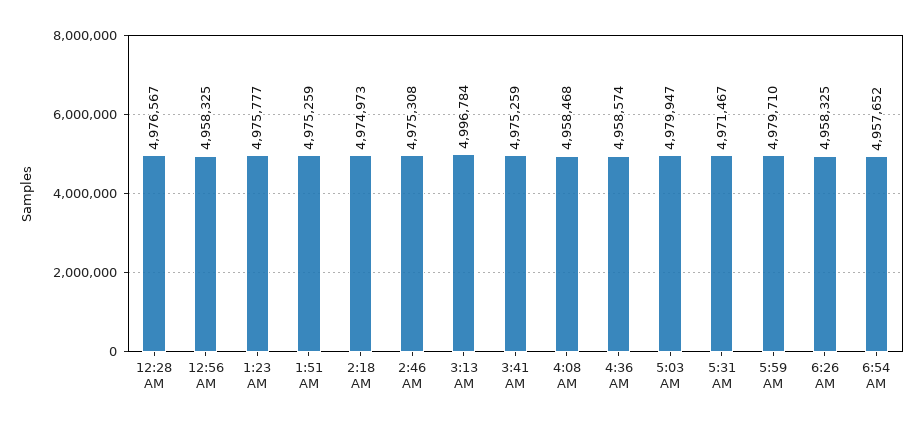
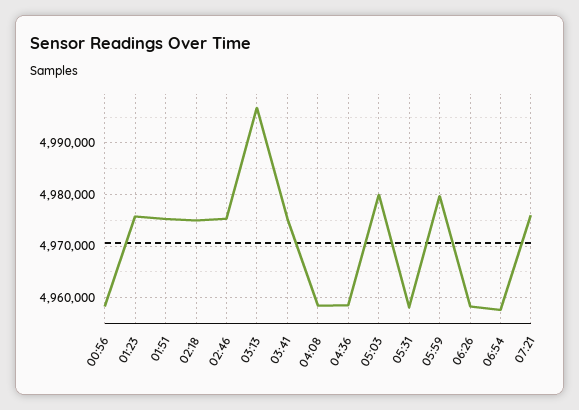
12:28 AM: 4976567 -> none
5:31 AM: 4971467 -> 4958000
07:21: none -> 4976000

